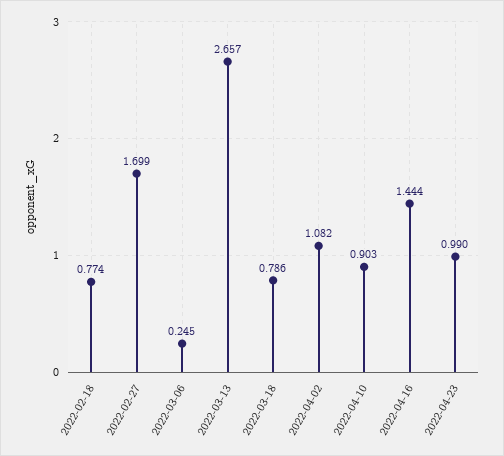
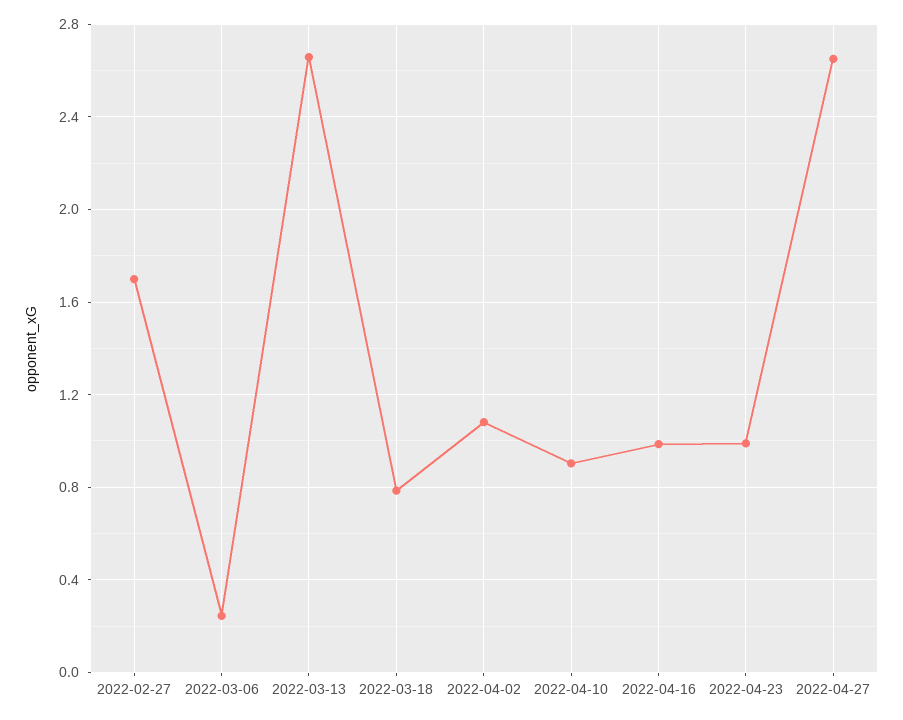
2022-02-18: 0.774 -> none
2022-04-16: 1.444 -> 1
2022-04-27: none -> 2.65

